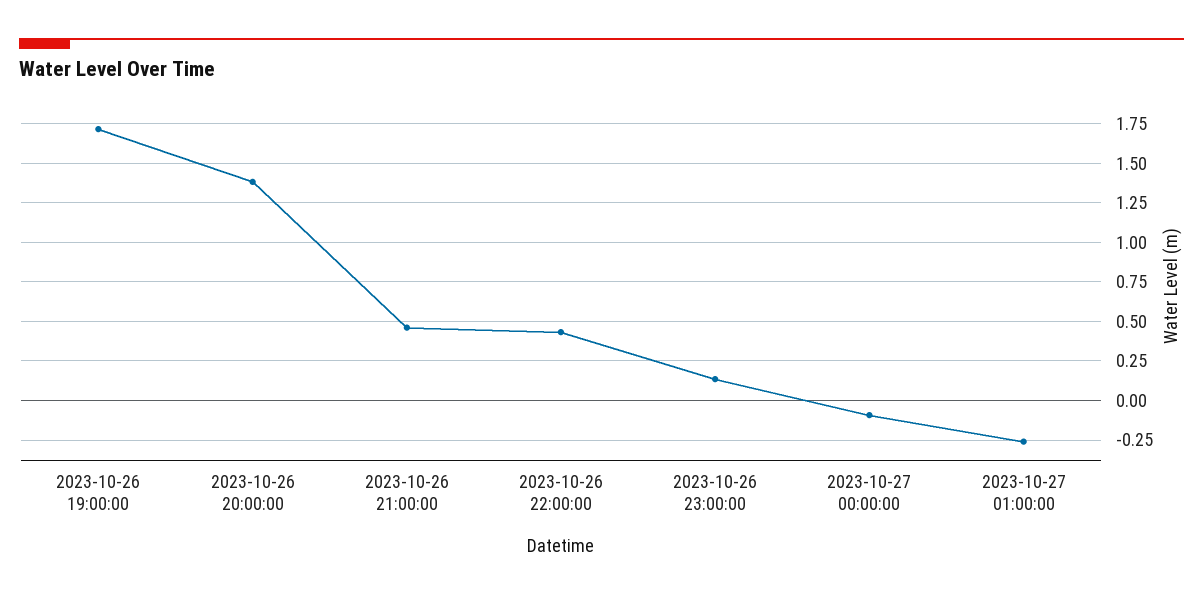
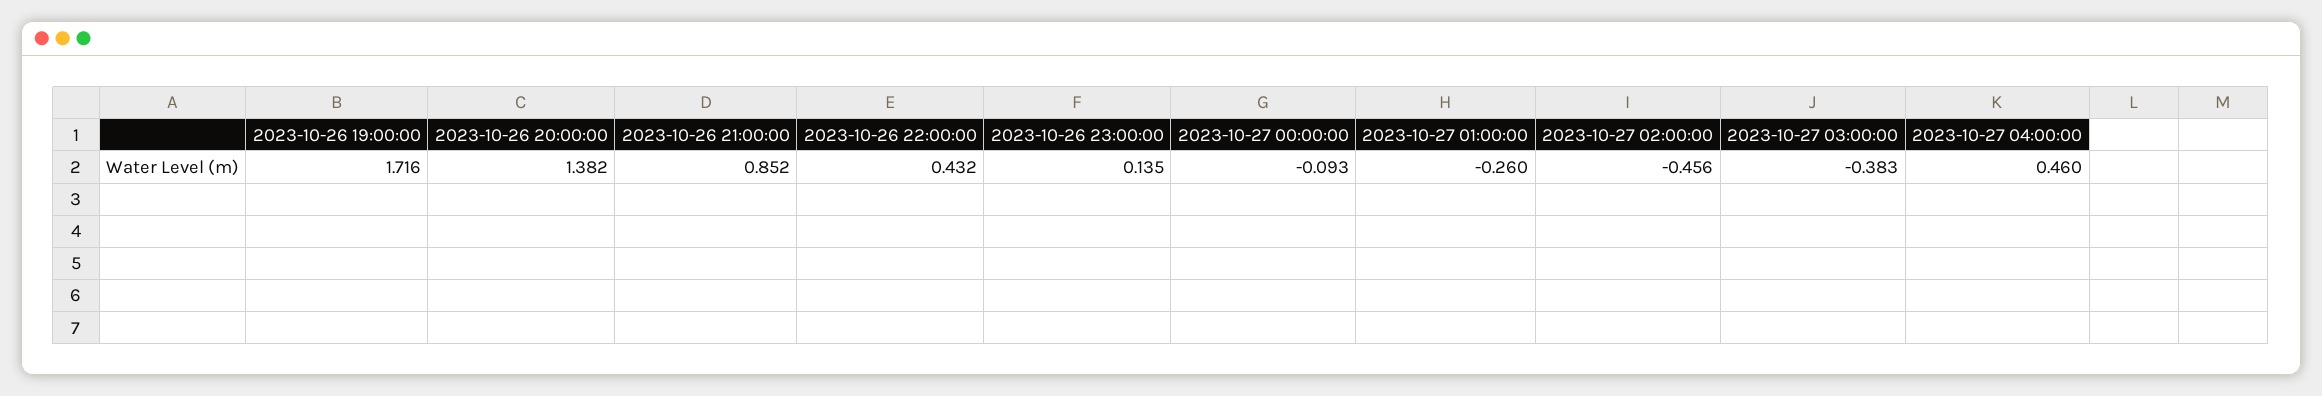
2023-10-26 21:00:00: 0.45 -> 0.852
2023-10-27 02:00:00: none -> -0.456
2023-10-27 03:00:00: none -> -0.383
2023-10-27 04:00:00: none -> 0.46

